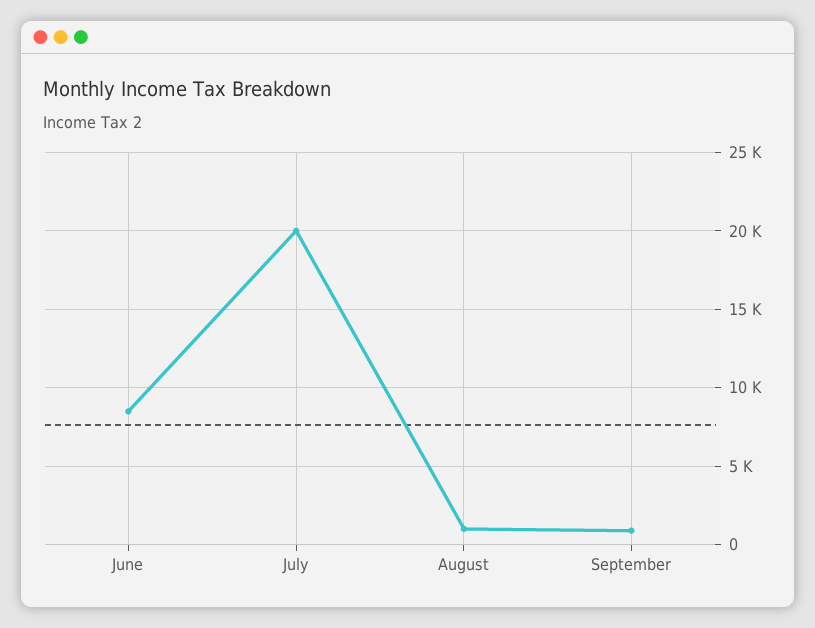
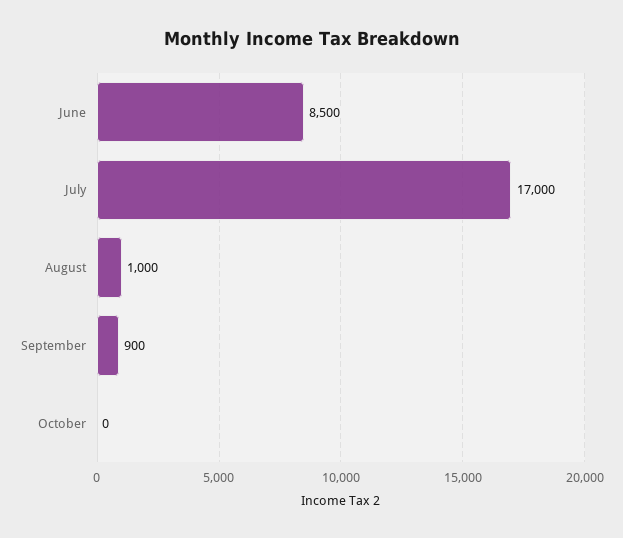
July: 20000 -> 17000
October: none -> 0

